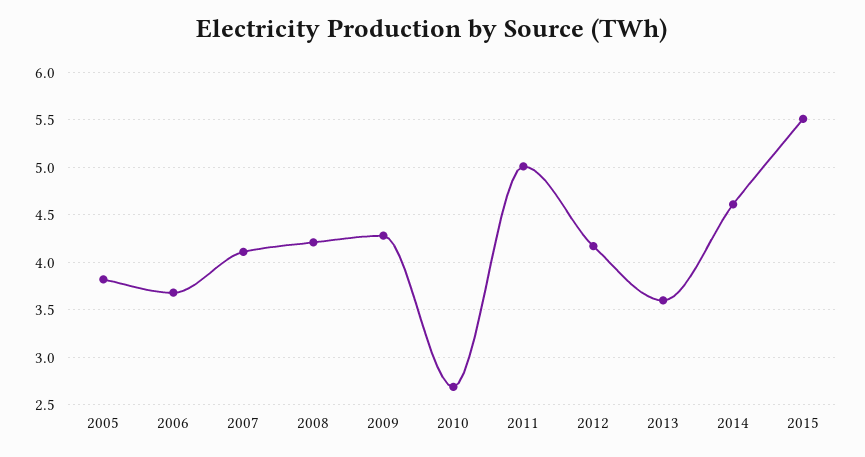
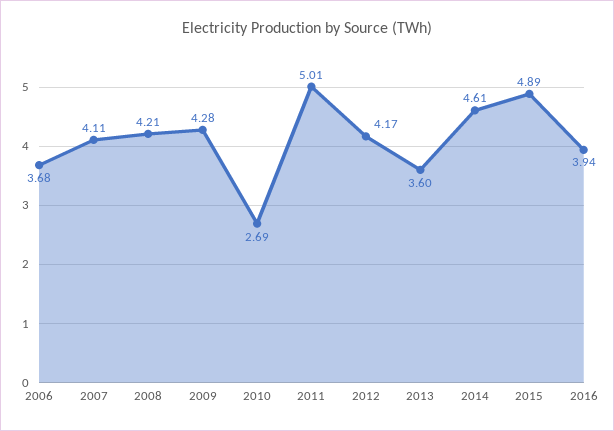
2005: 3.8 -> none
2015: 5.5 -> 4.89
2016: none -> 3.94

